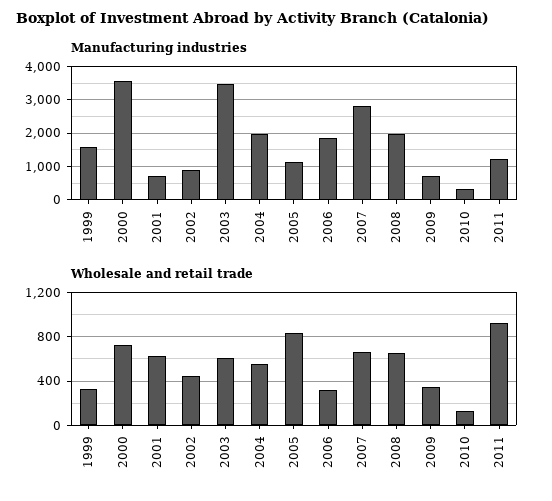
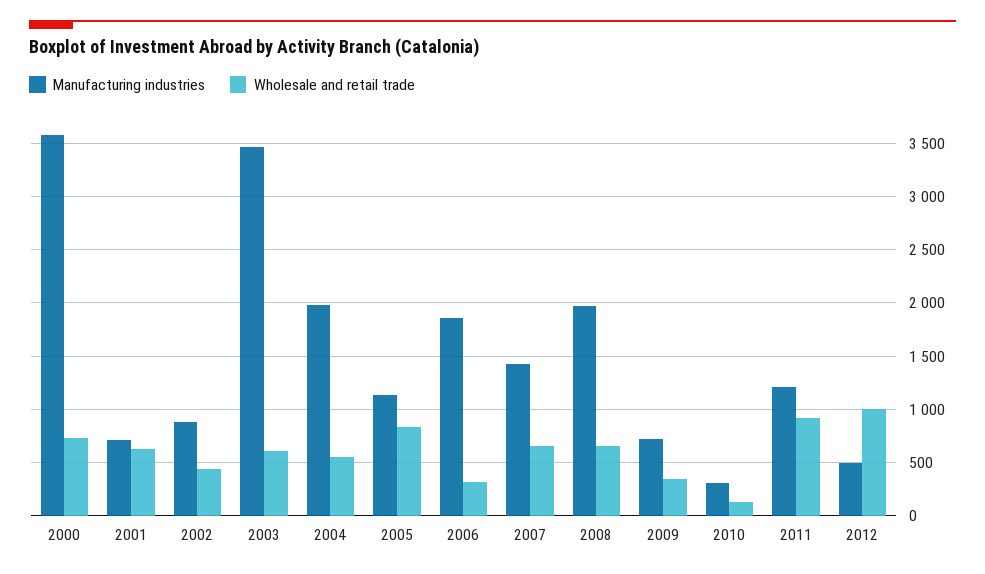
Manufacturing industries, 1999: 1600 -> none
Manufacturing industries, 2007: 2800 -> 1400
Wholesale and retail trade, 1999: 300 -> none
Manufacturing industries, 2012: none -> 500
Wholesale and retail trade, 2012: none -> 1000

